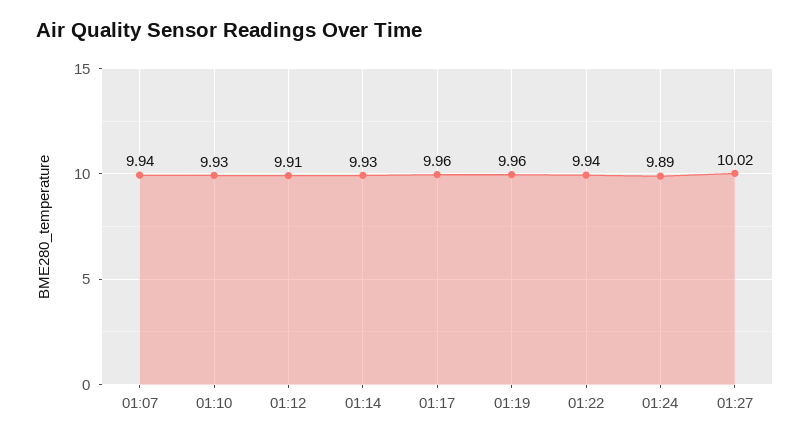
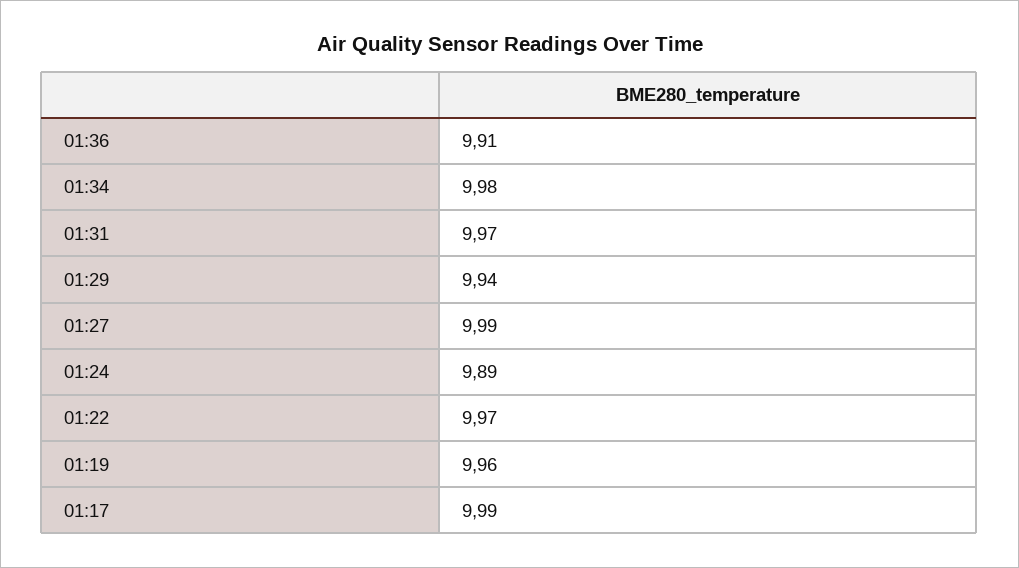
01:07: 9.94 -> none
01:10: 9.93 -> none
01:12: 9.91 -> none
01:14: 9.93 -> none
01:17: 9.96 -> 9.99
01:22: 9.94 -> 9.97
01:27: 10.02 -> 9.99
01:36: none -> 9.91
01:34: none -> 9.98
01:31: none -> 9.97
01:29: none -> 9.94

